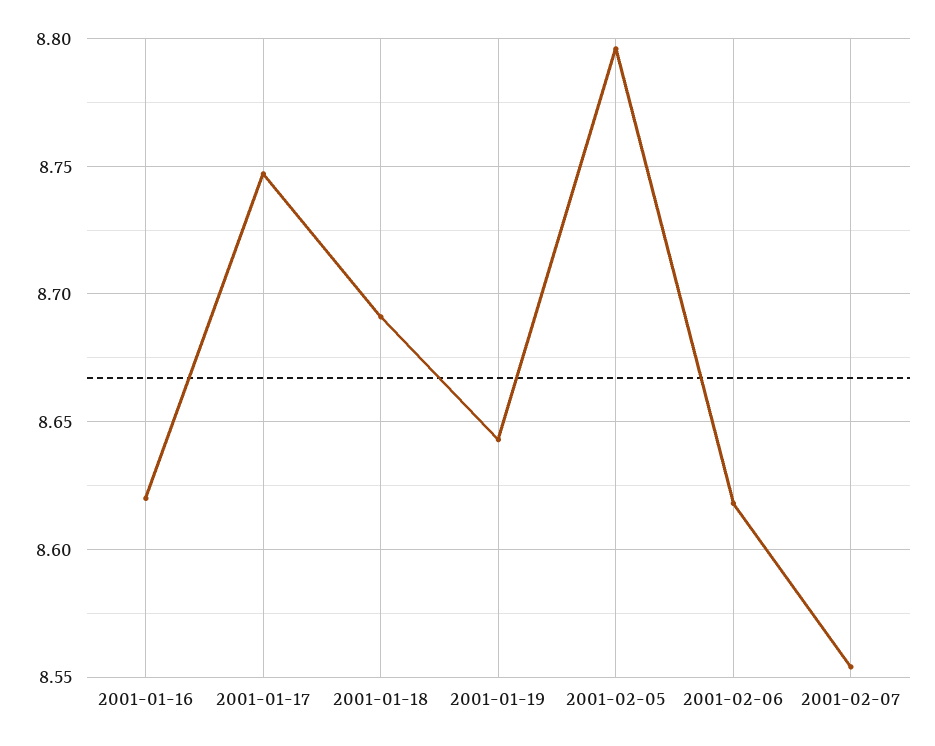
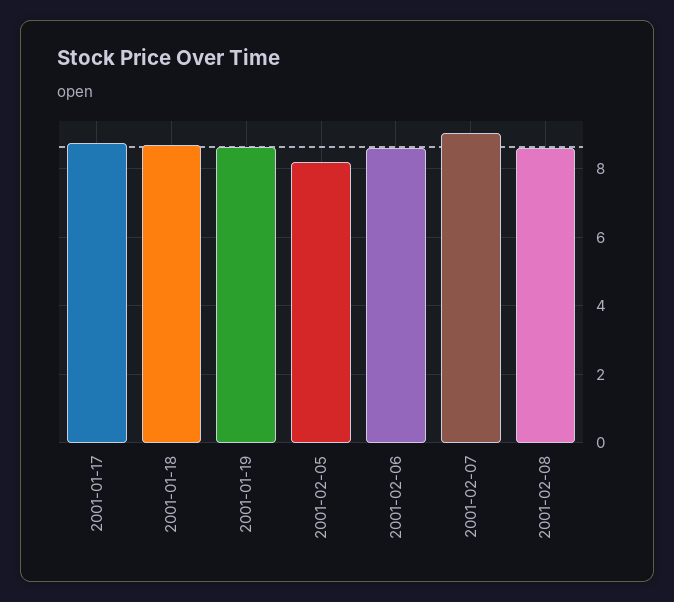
2001-01-16: 8.62 -> none
2001-02-05: 8.795 -> 8.2
2001-02-07: 8.555 -> 9
2001-02-08: none -> 8.6

